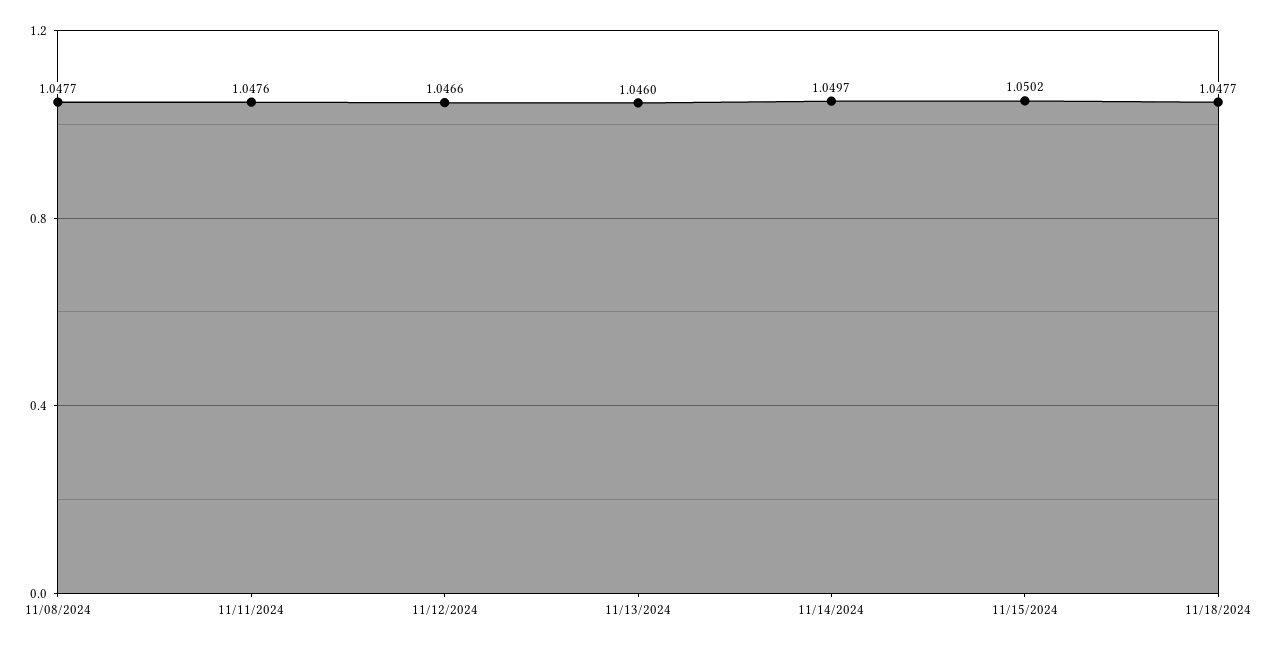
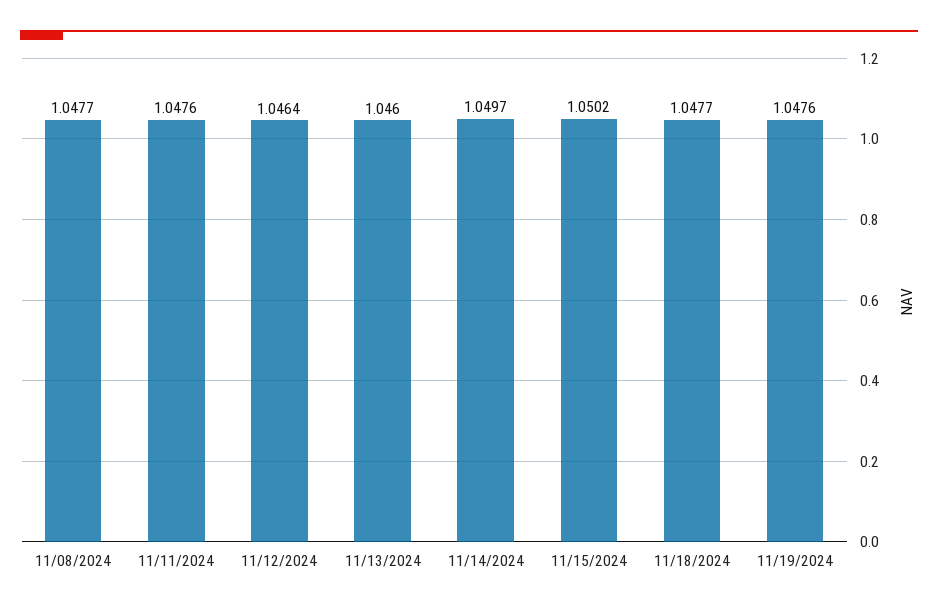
11/12/2024: 1.0466 -> 1.0464
11/19/2024: none -> 1.0476

